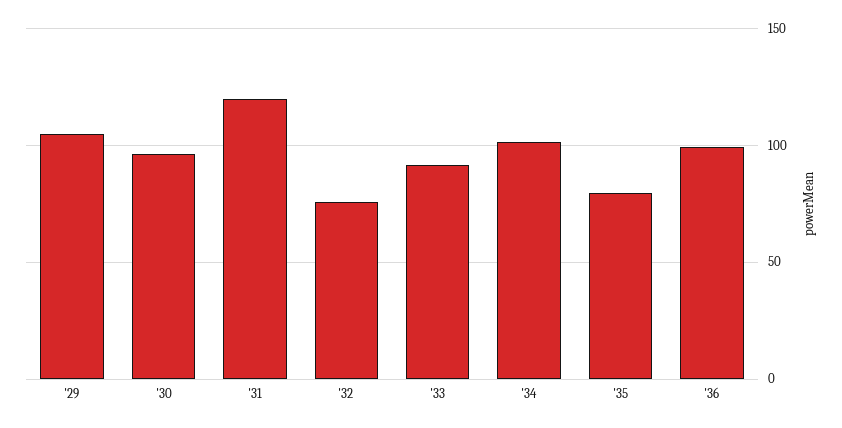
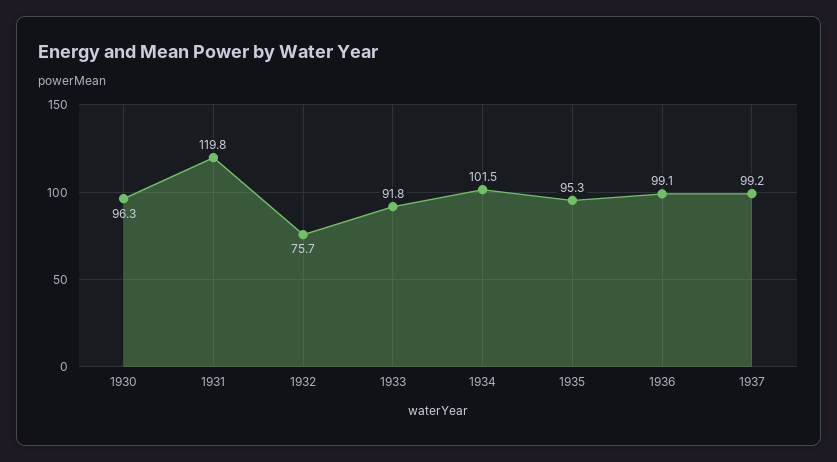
'29: 105 -> none
'35: 80 -> 95.3
1937: none -> 99.2

